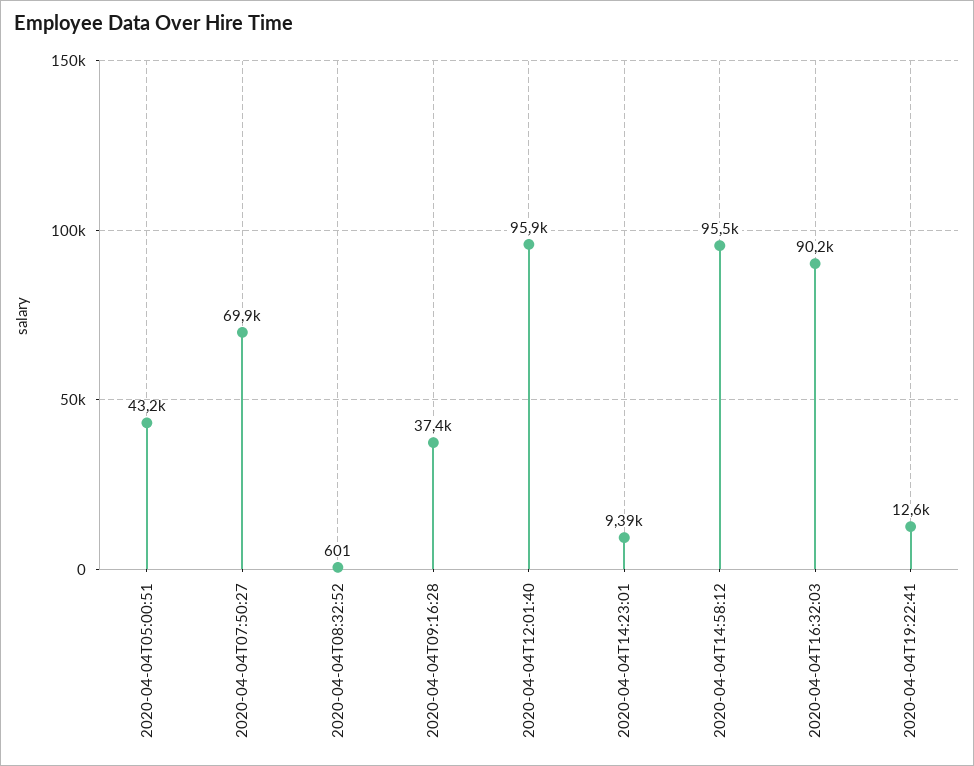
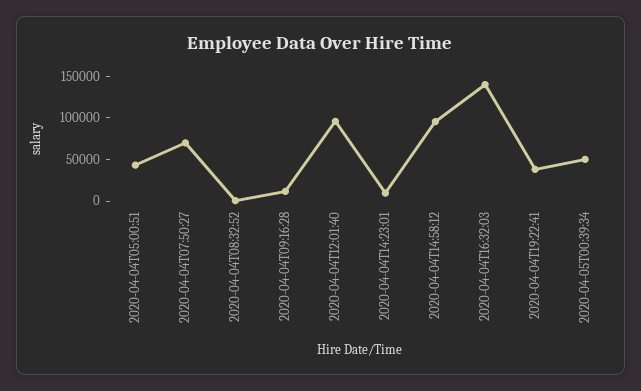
2020-04-04T09:16:28: 37400 -> 10000
2020-04-04T16:32:03: 90200 -> 140000
2020-04-04T19:22:41: 12600 -> 40000
2020-04-05T00:39:34: none -> 50000

